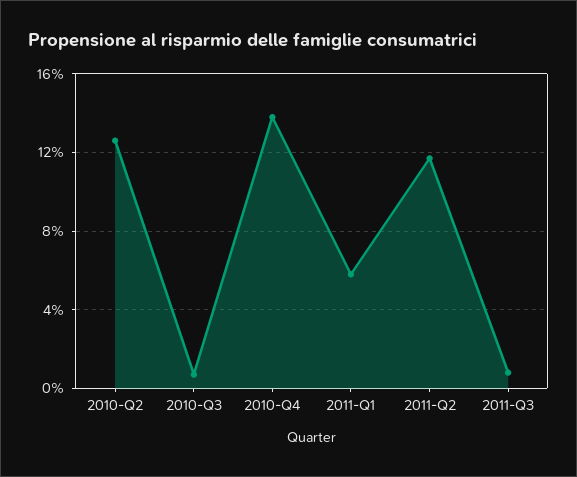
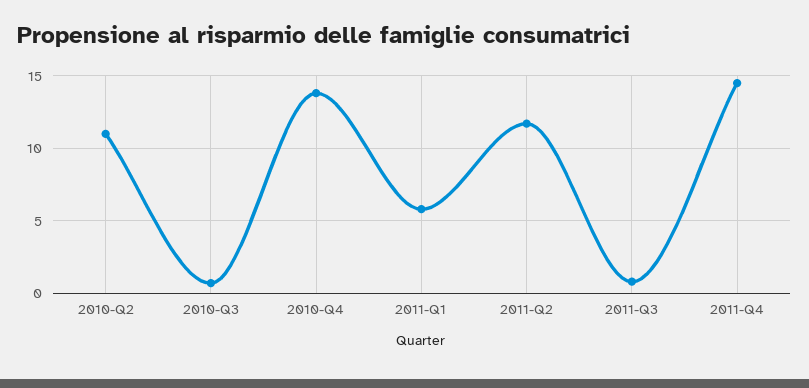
2010-Q2: 12.5 -> 11
2011-Q4: none -> 14.5

